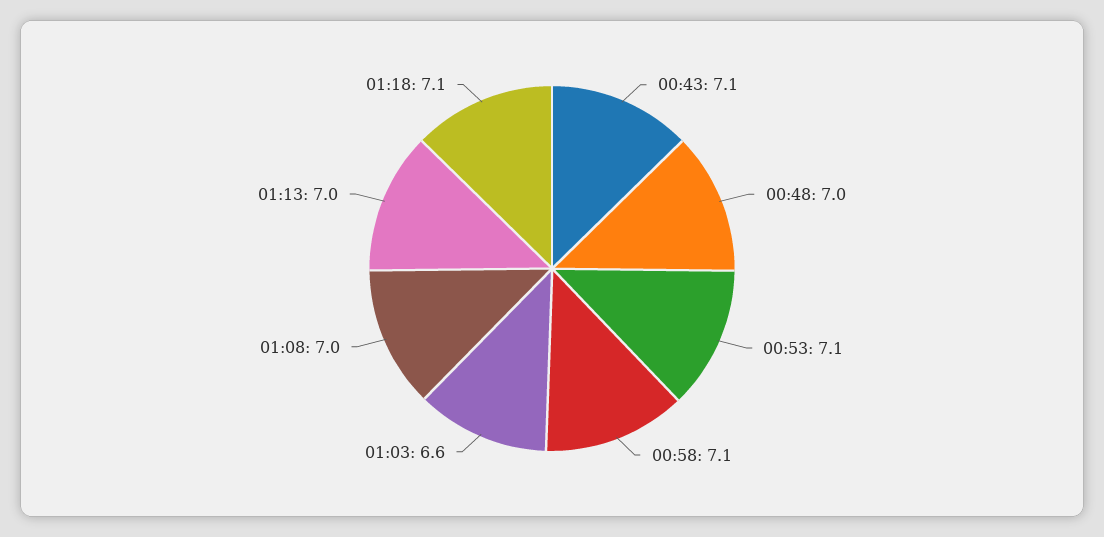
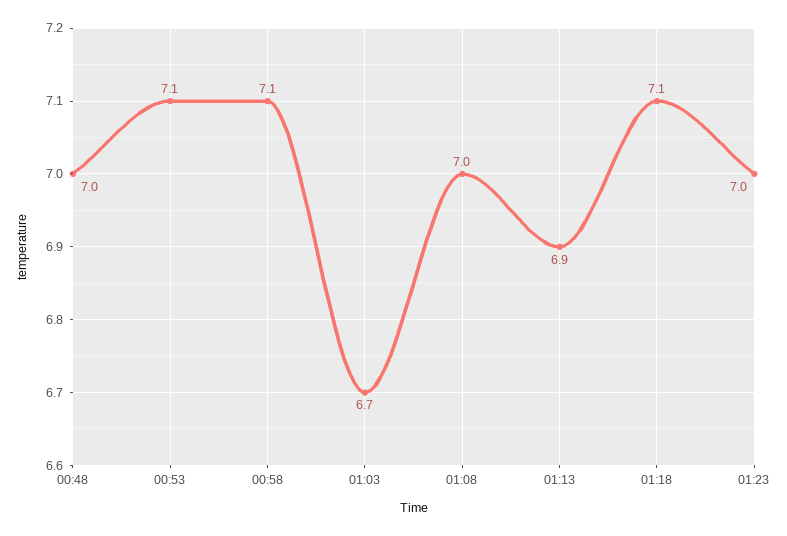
00:43: 7.1 -> none
01:03: 6.6 -> 6.7
01:13: 7 -> 6.9
01:23: none -> 7

